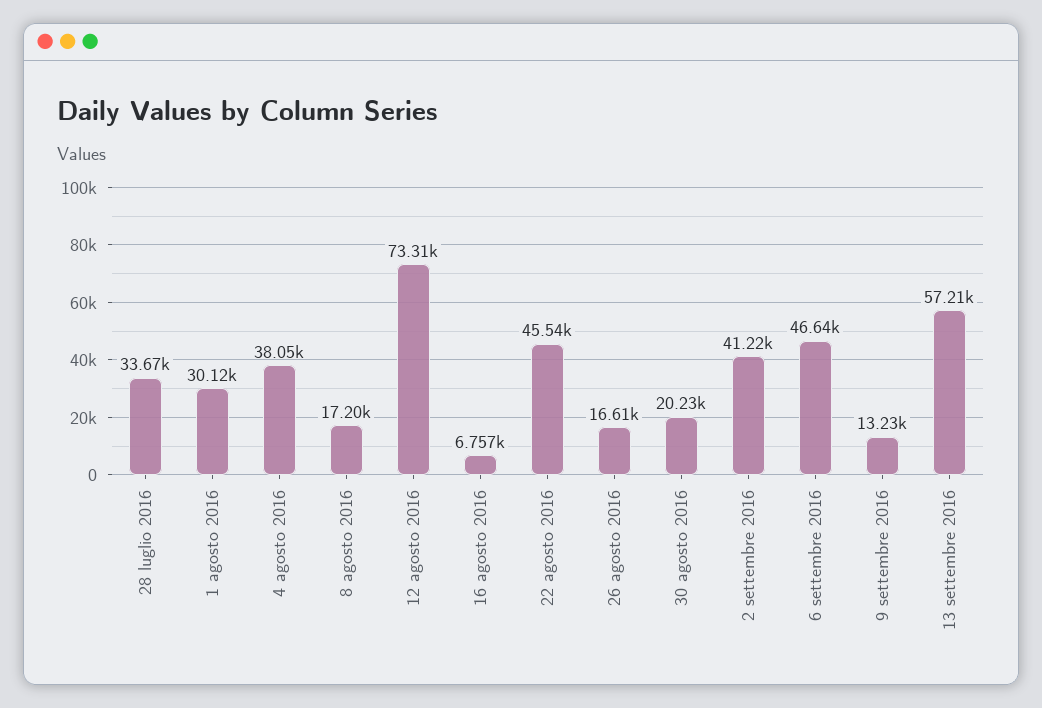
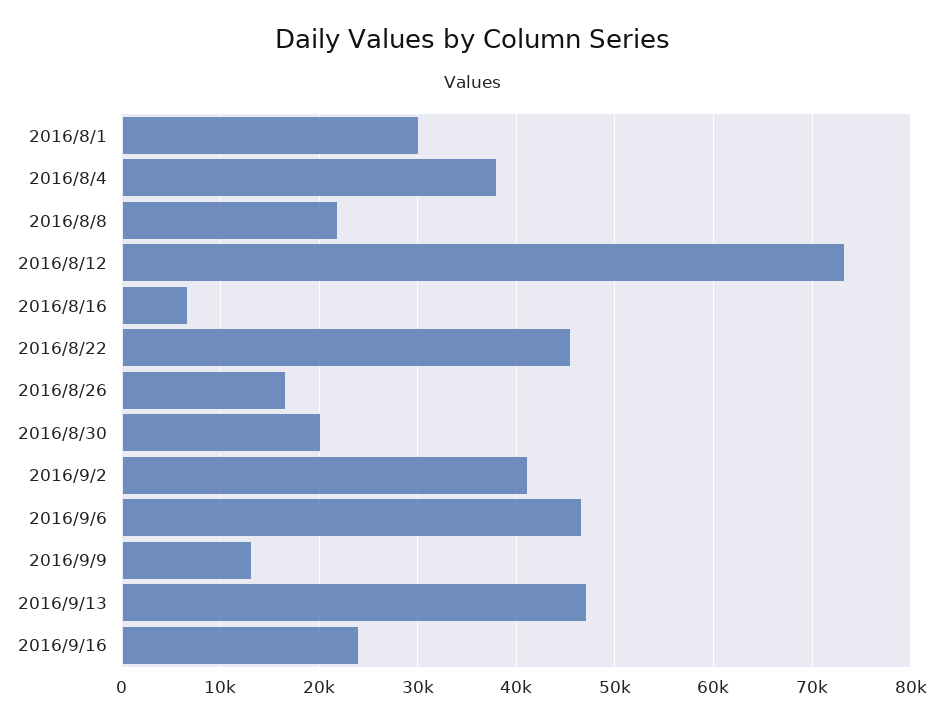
28 luglio 2016: 33670 -> none
8 agosto 2016: 17200 -> 22000
13 settembre 2016: 57210 -> 47000
2016/9/16: none -> 24000

